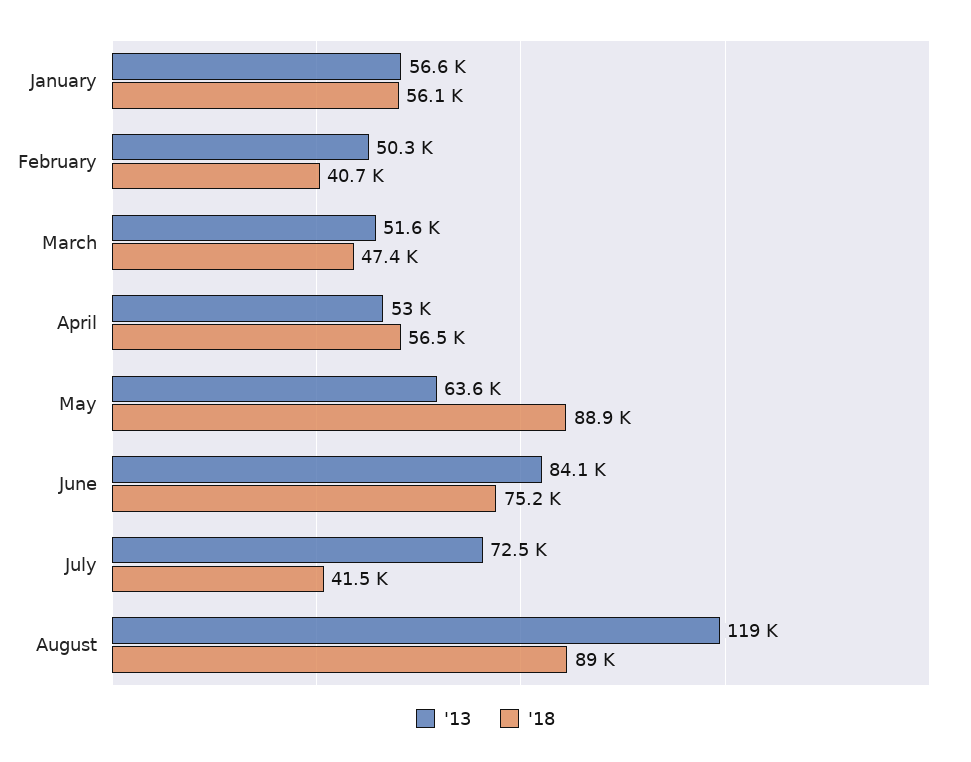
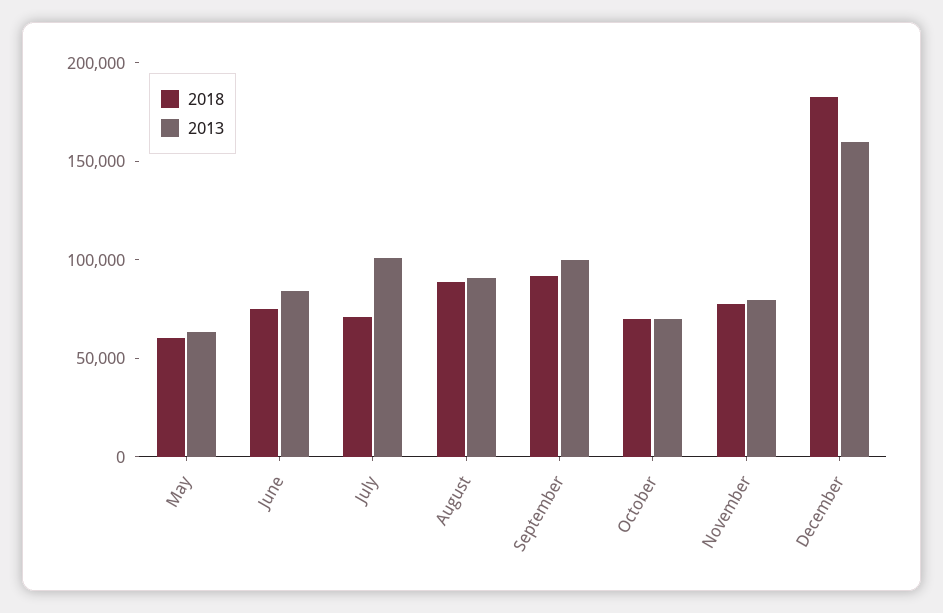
'13, January: 56600 -> none
'18, January: 56100 -> none
'13, February: 50300 -> none
'18, February: 40700 -> none
'13, March: 51600 -> none
'18, March: 47400 -> none
'13, April: 53000 -> none
'18, April: 56500 -> none
'18, May: 88900 -> 60000
'13, July: 72500 -> 100000
'18, July: 41500 -> 70000
'13, August: 119000 -> 90000
'18, September: none -> 90000
'13, September: none -> 100000
'18, October: none -> 70000
'13, October: none -> 70000
'18, November: none -> 80000
'13, November: none -> 80000
'18, December: none -> 180000
'13, December: none -> 160000

